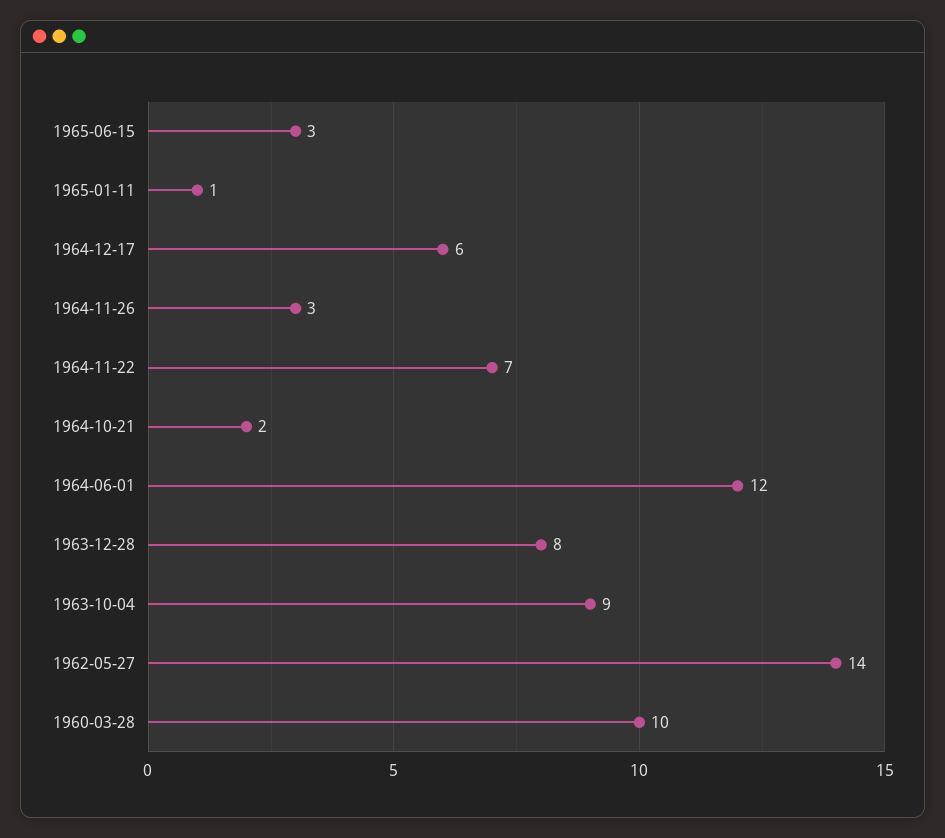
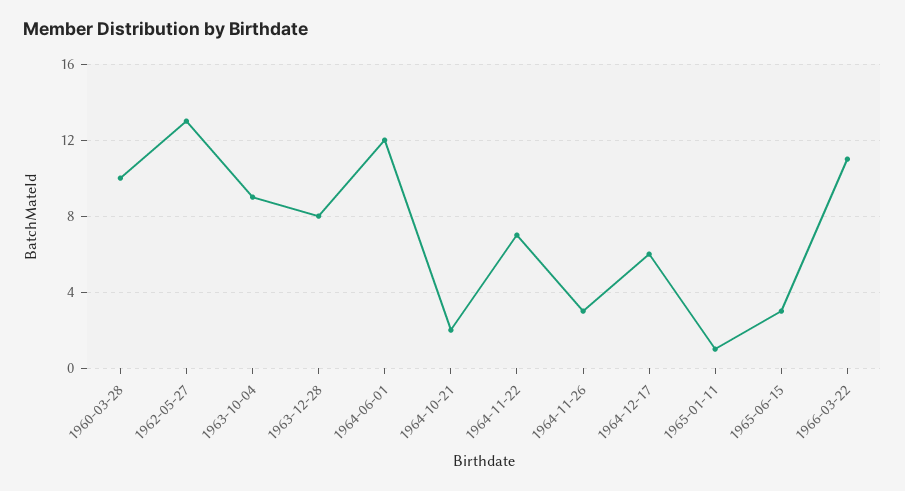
1962-05-27: 14 -> 13
1966-03-22: none -> 11

